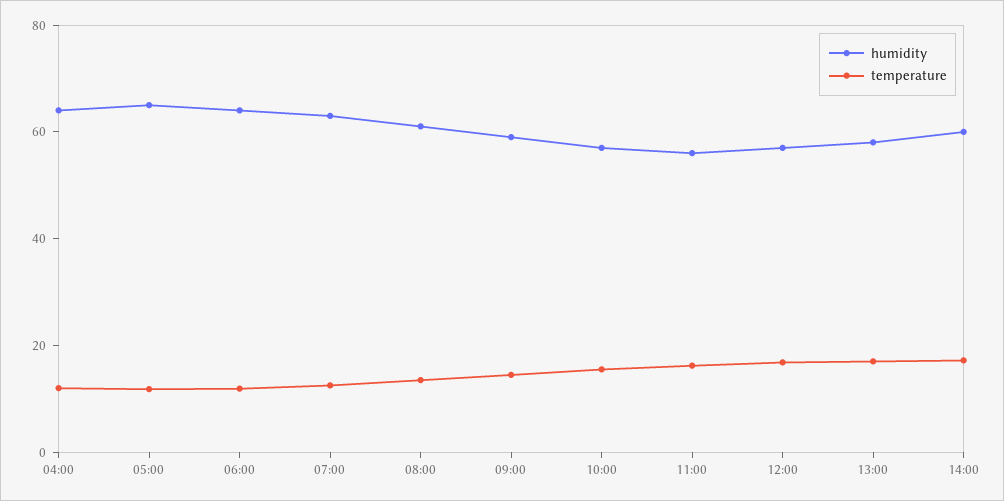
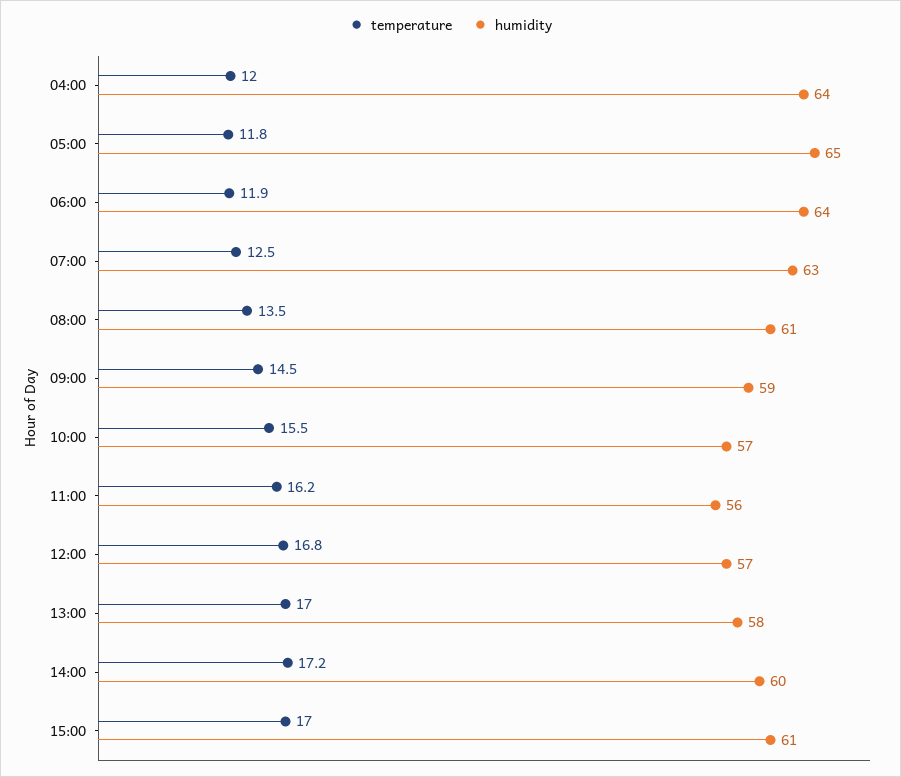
temperature, 15:00: none -> 17
humidity, 15:00: none -> 61

